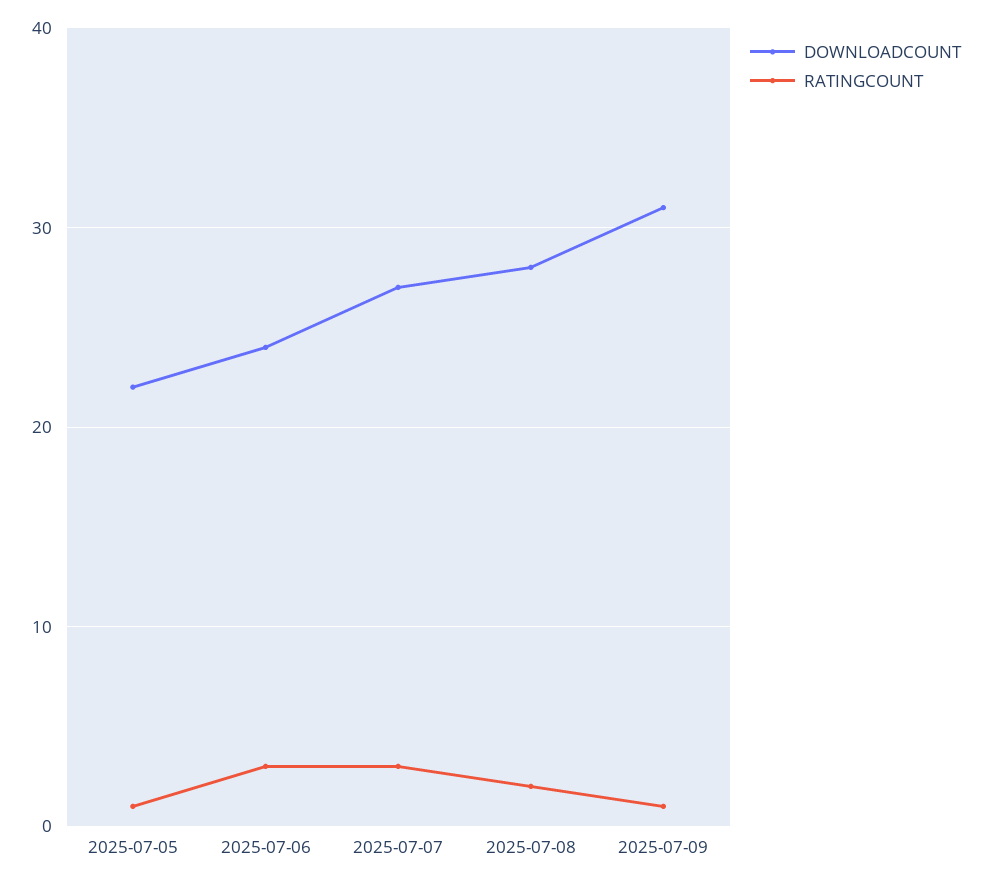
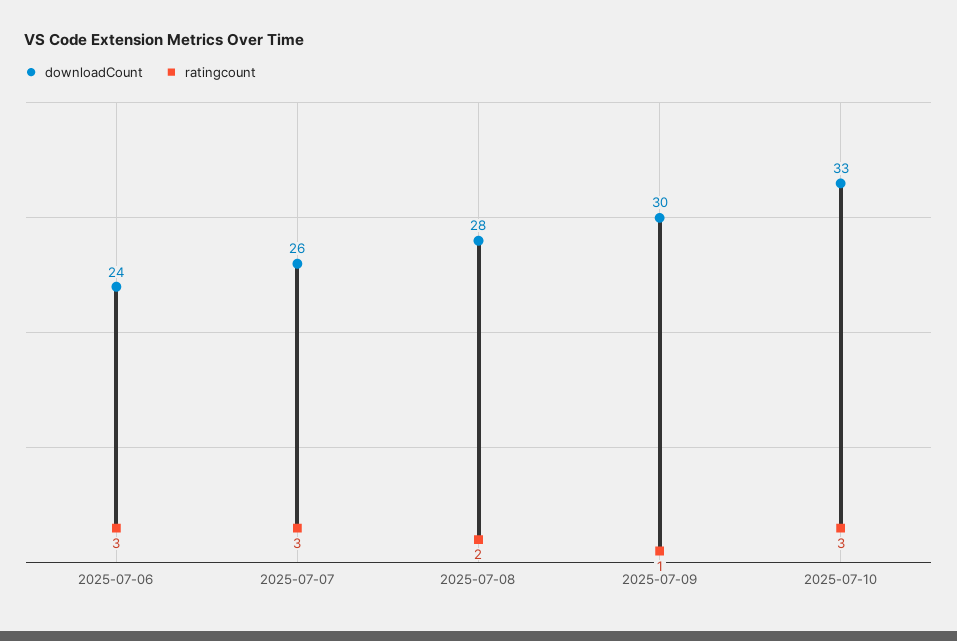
DOWNLOADCOUNT, 2025-07-05: 22 -> none
RATINGCOUNT, 2025-07-05: 1 -> none
DOWNLOADCOUNT, 2025-07-07: 27 -> 26
DOWNLOADCOUNT, 2025-07-09: 31 -> 30
DOWNLOADCOUNT, 2025-07-10: none -> 33
RATINGCOUNT, 2025-07-10: none -> 3

